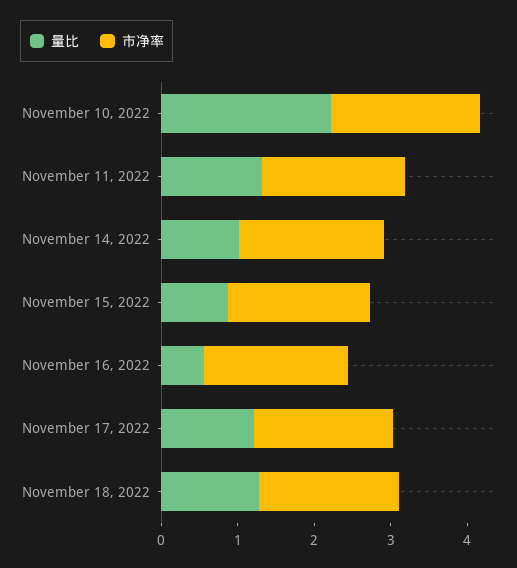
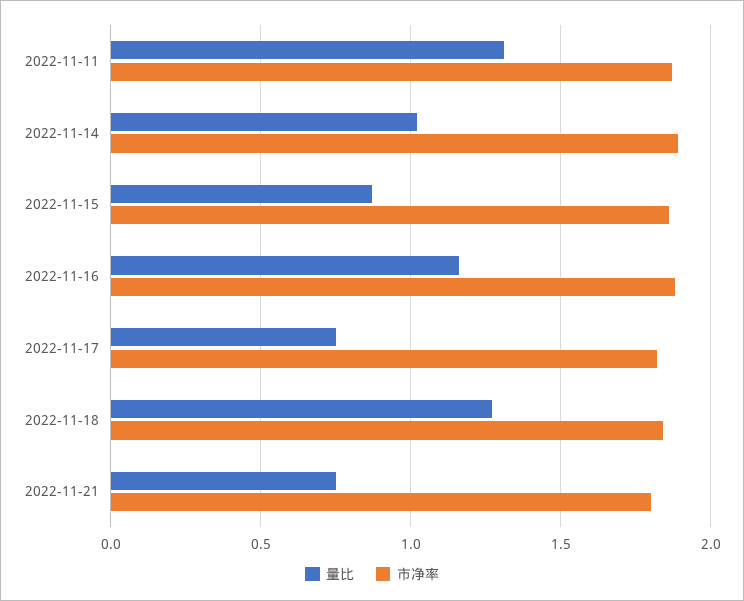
量比, November 10, 2022: 2.2 -> none
市净率, November 10, 2022: 2 -> none
量比, November 16, 2022: 0.6 -> 1.15
量比, November 17, 2022: 1.2 -> 0.75
量比, 2022-11-21: none -> 0.75
市净率, 2022-11-21: none -> 1.8

